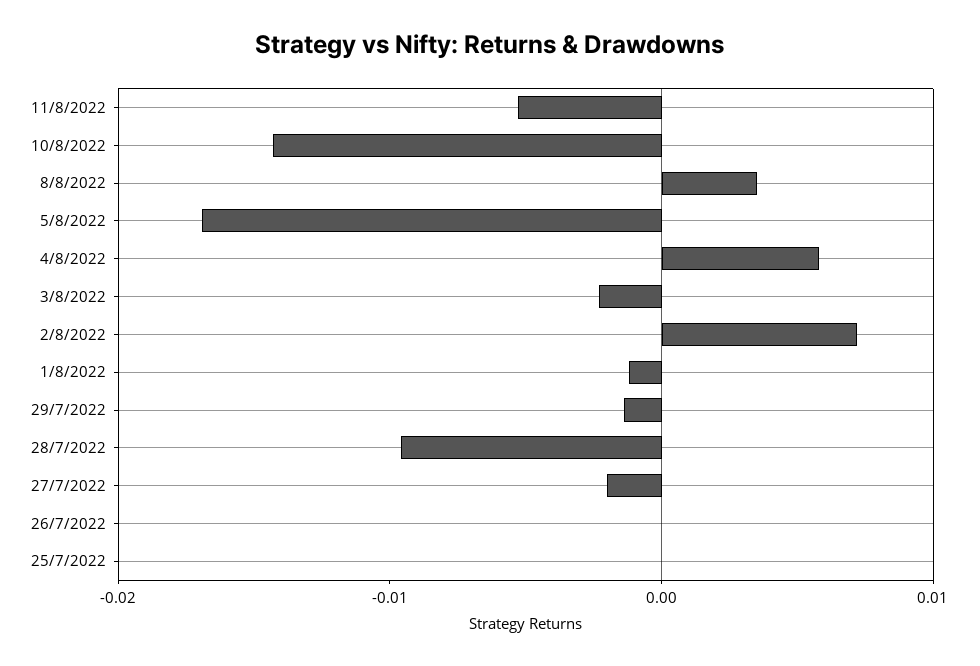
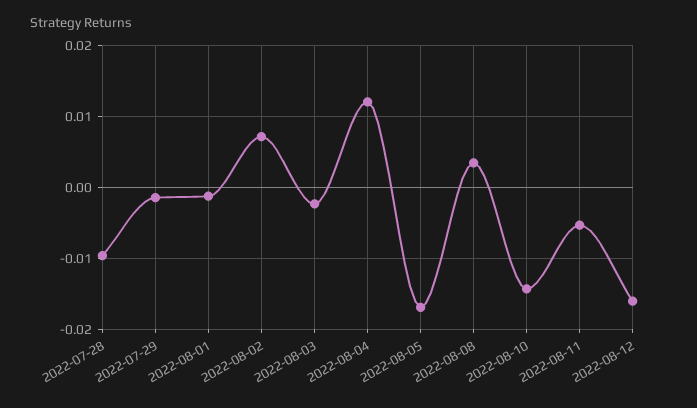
4/8/2022: 0.006 -> 0.012
27/7/2022: -0.002 -> none
26/7/2022: 0 -> none
25/7/2022: 0 -> none
2022-08-12: none -> -0.016

